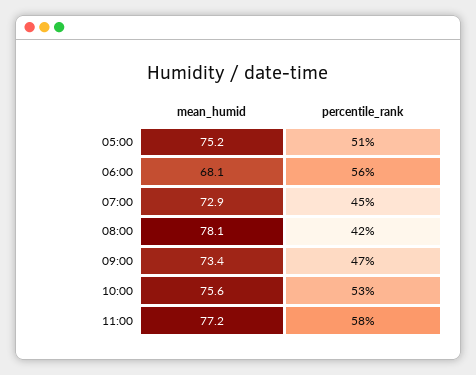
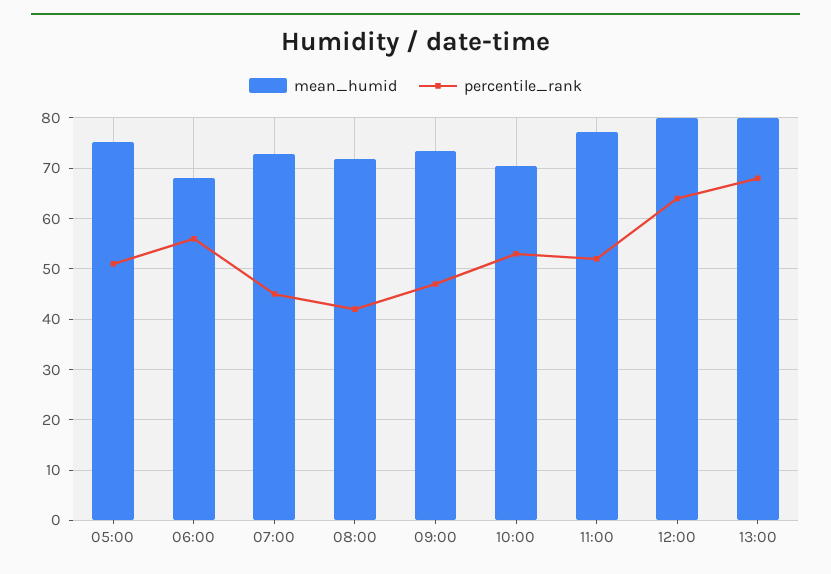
mean_humid, 08:00: 78.1 -> 72
mean_humid, 10:00: 75.6 -> 70
percentile_rank, 11:00: 58 -> 52
mean_humid, 12:00: none -> 80
percentile_rank, 12:00: none -> 64
mean_humid, 13:00: none -> 80
percentile_rank, 13:00: none -> 68

